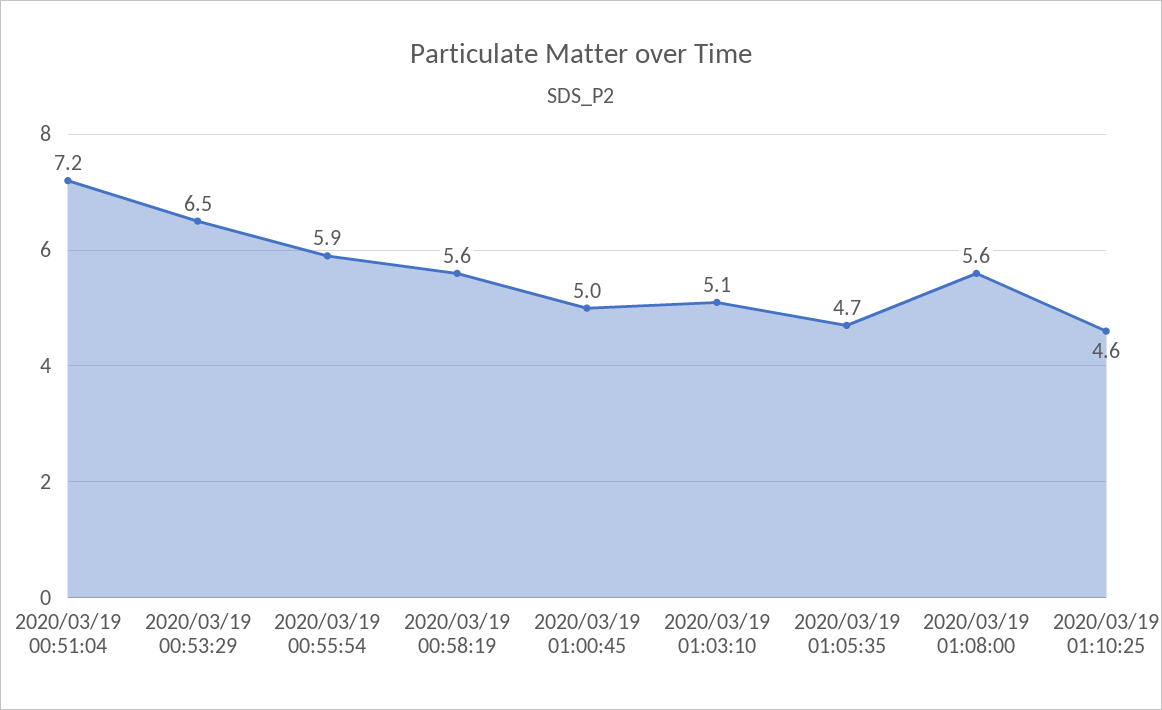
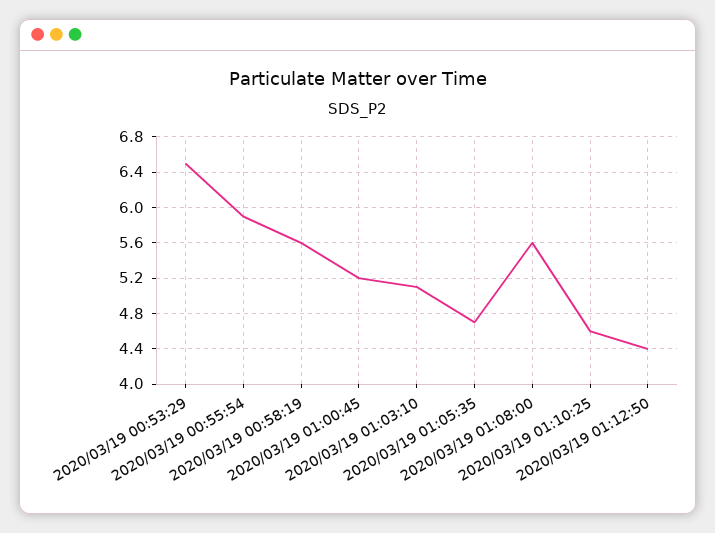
2020/03/19 00:51:04: 7.2 -> none
2020/03/19 01:00:45: 5 -> 5.2
2020/03/19 01:12:50: none -> 4.4

